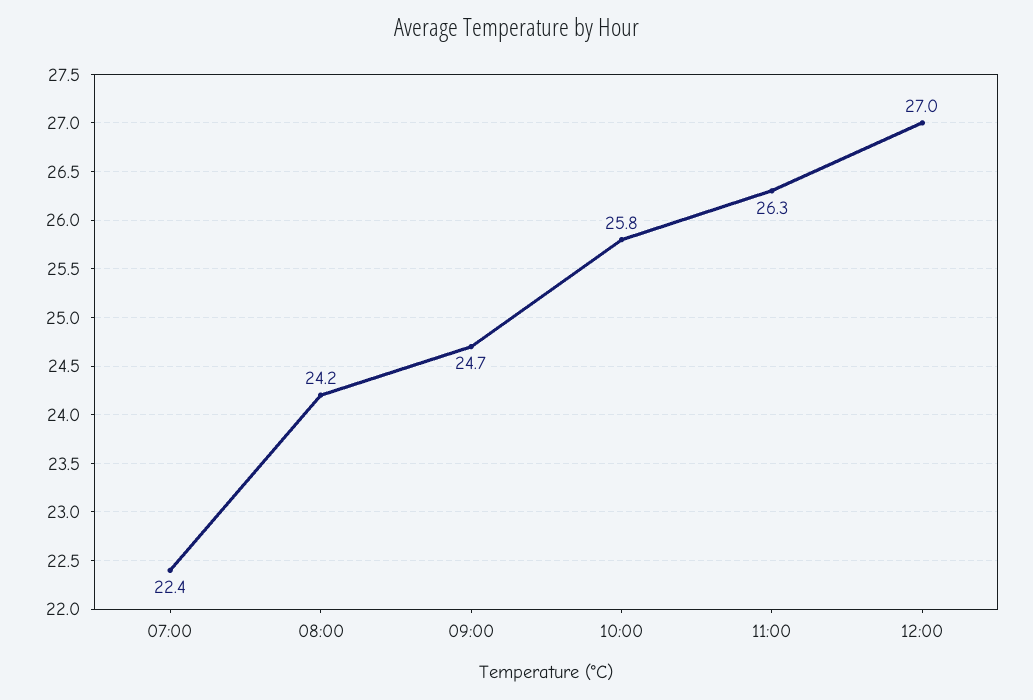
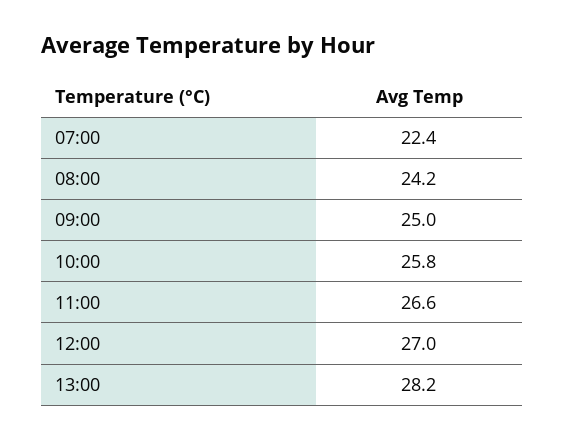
09:00: 24.7 -> 25
11:00: 26.3 -> 26.6
13:00: none -> 28.2

